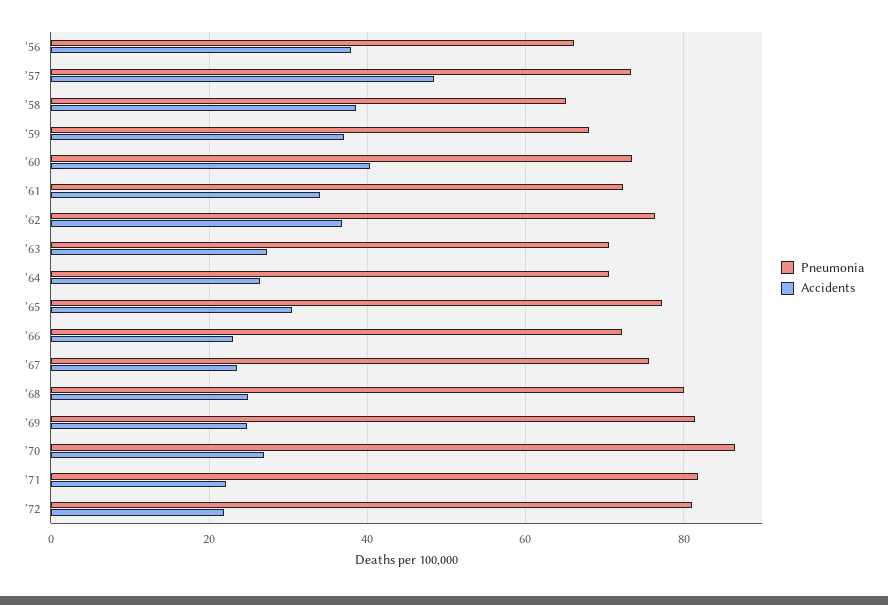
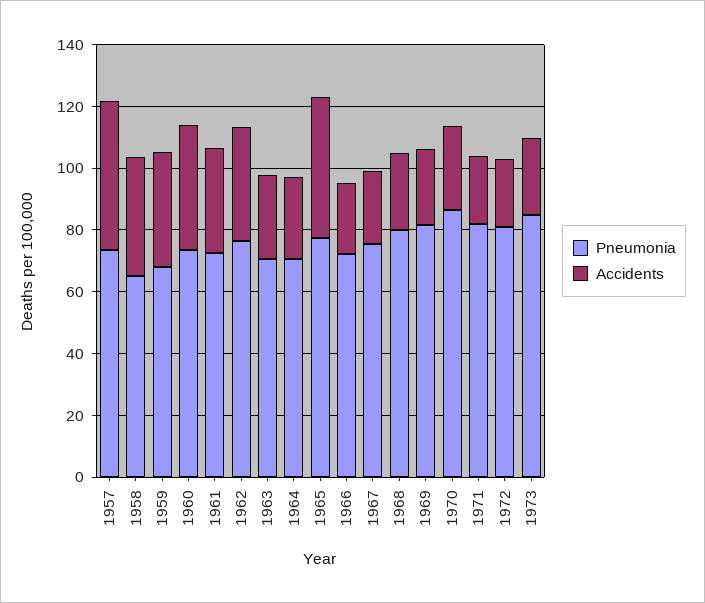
Pneumonia, '56: 66 -> none
Accidents, '56: 38 -> none
Accidents, '65: 30 -> 45
Pneumonia, 1973: none -> 85
Accidents, 1973: none -> 25

